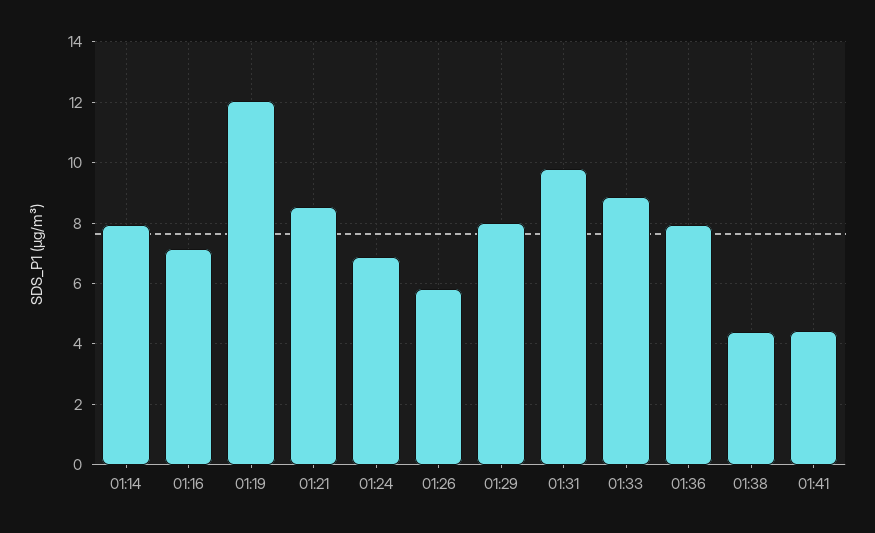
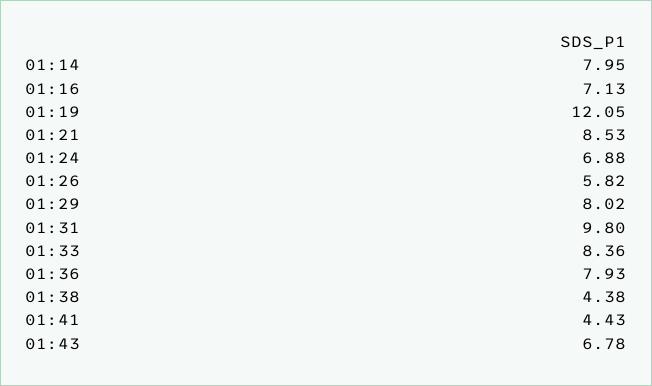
01:33: 8.8 -> 8.36
01:43: none -> 6.78

